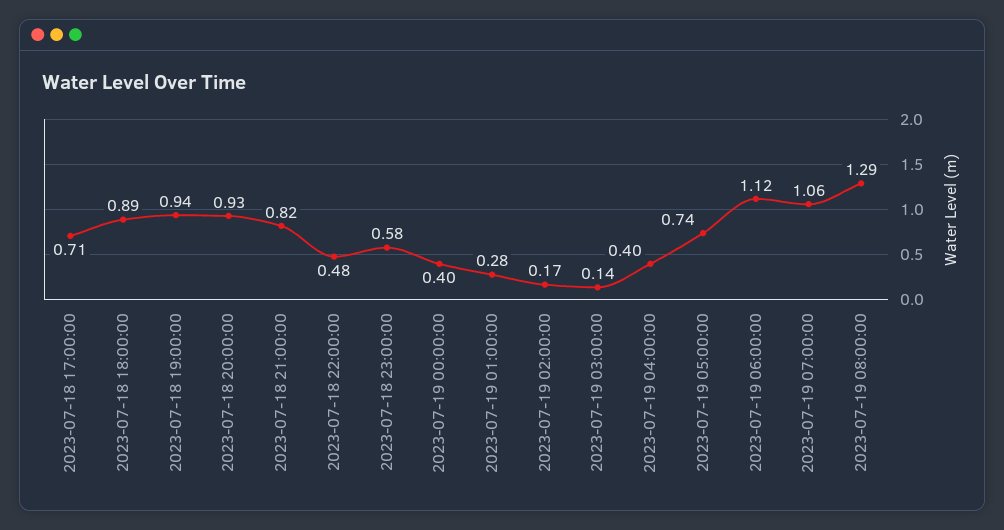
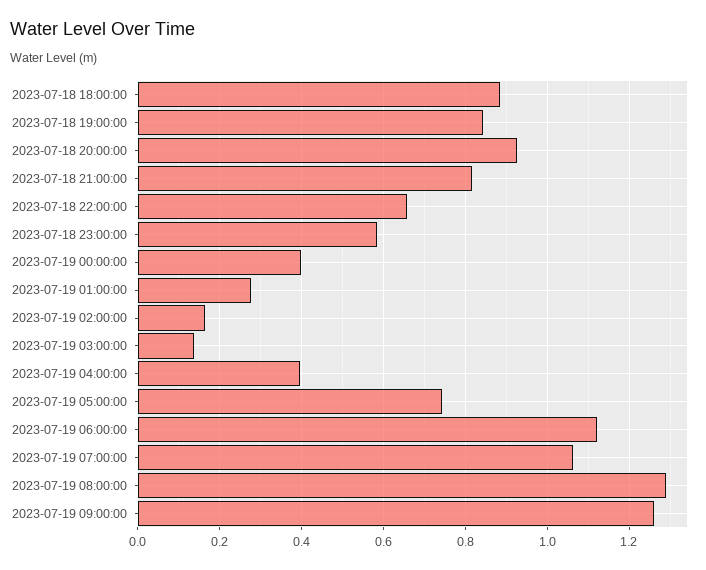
2023-07-18 17:00:00: 0.71 -> none
2023-07-18 19:00:00: 0.94 -> 0.84
2023-07-18 22:00:00: 0.48 -> 0.66
2023-07-19 09:00:00: none -> 1.26

